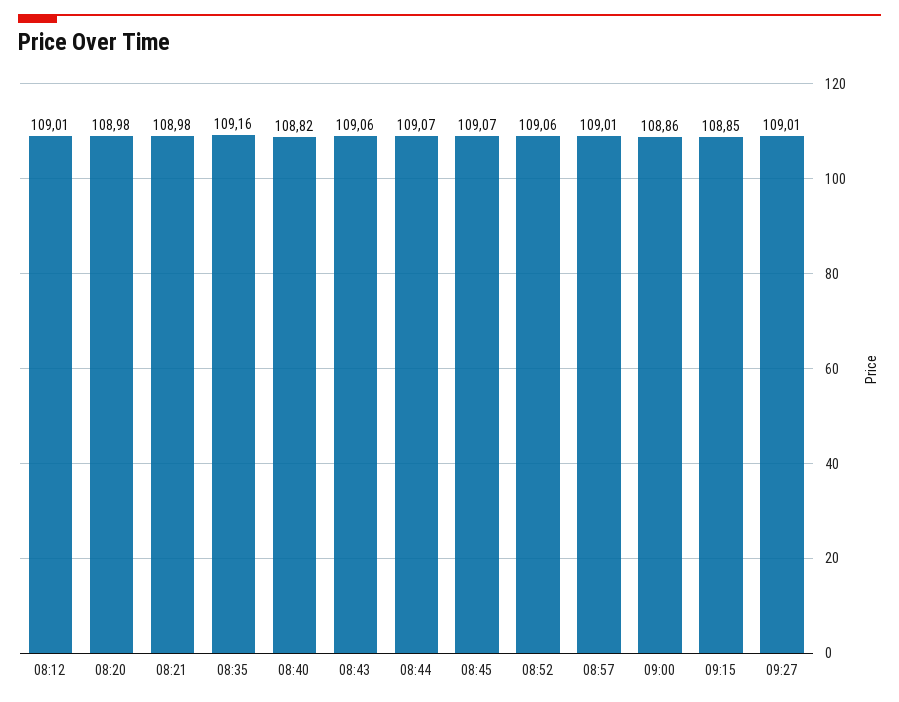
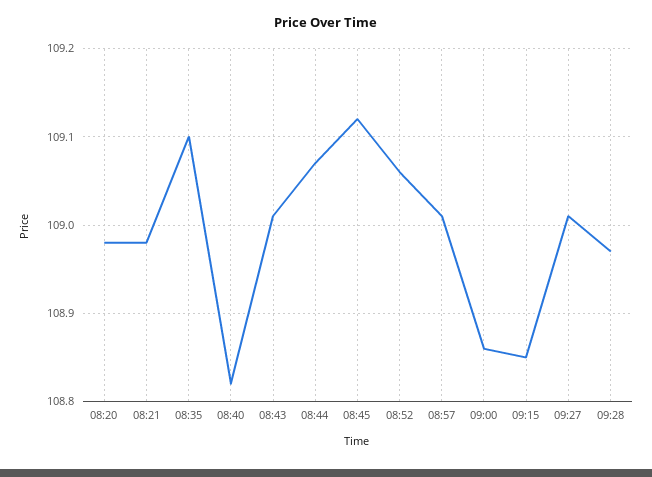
08:12: 109.01 -> none
08:35: 109.16 -> 109.1
08:43: 109.06 -> 109.01
08:45: 109.07 -> 109.12
09:28: none -> 108.97

